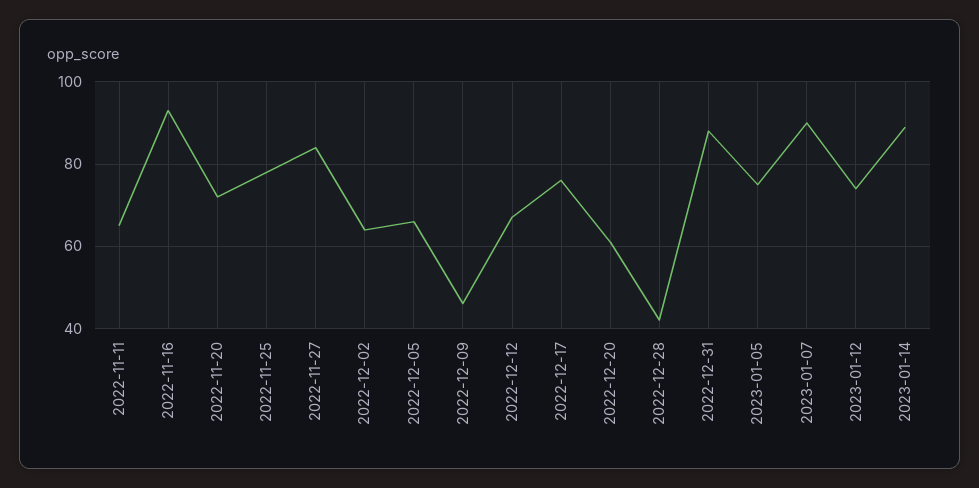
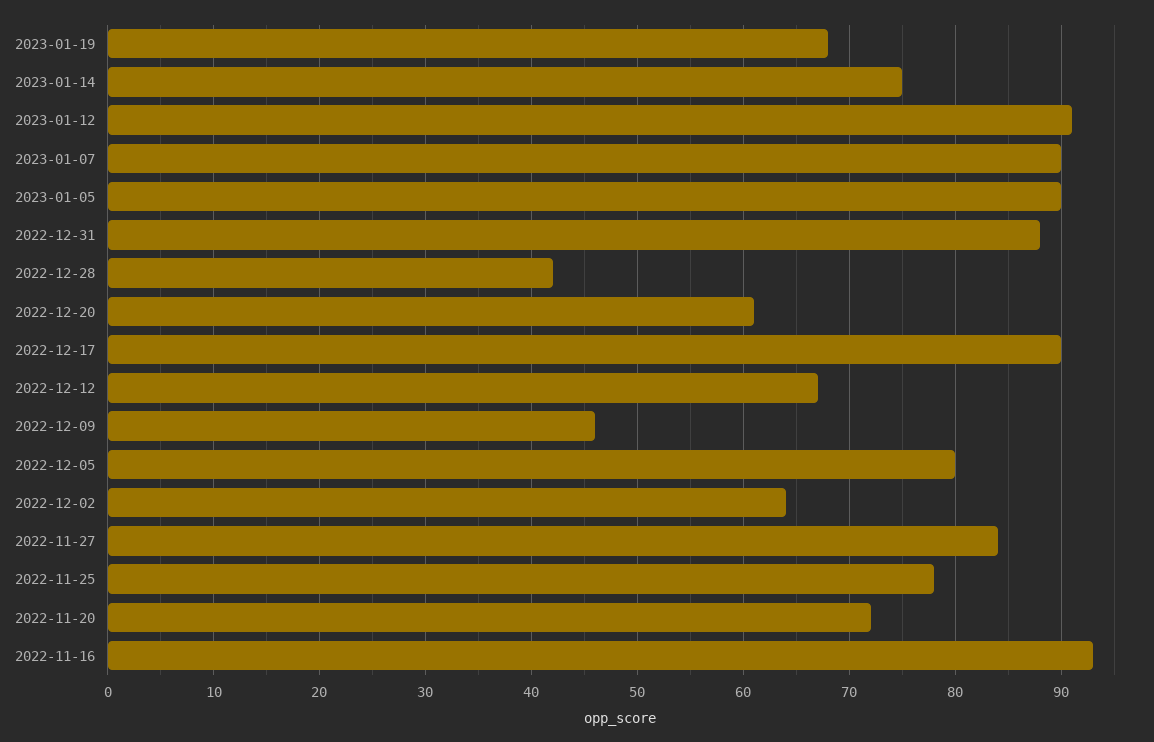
2022-11-11: 65 -> none
2022-12-05: 65 -> 80
2022-12-17: 75 -> 90
2023-01-05: 75 -> 90
2023-01-12: 75 -> 91
2023-01-14: 90 -> 75
2023-01-19: none -> 68

